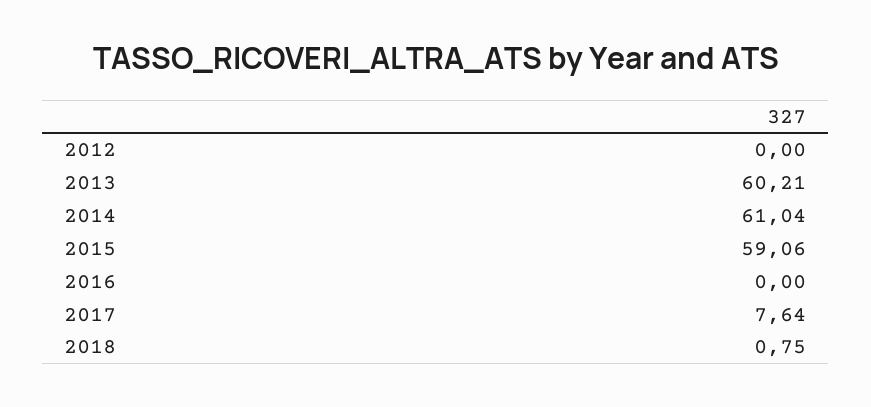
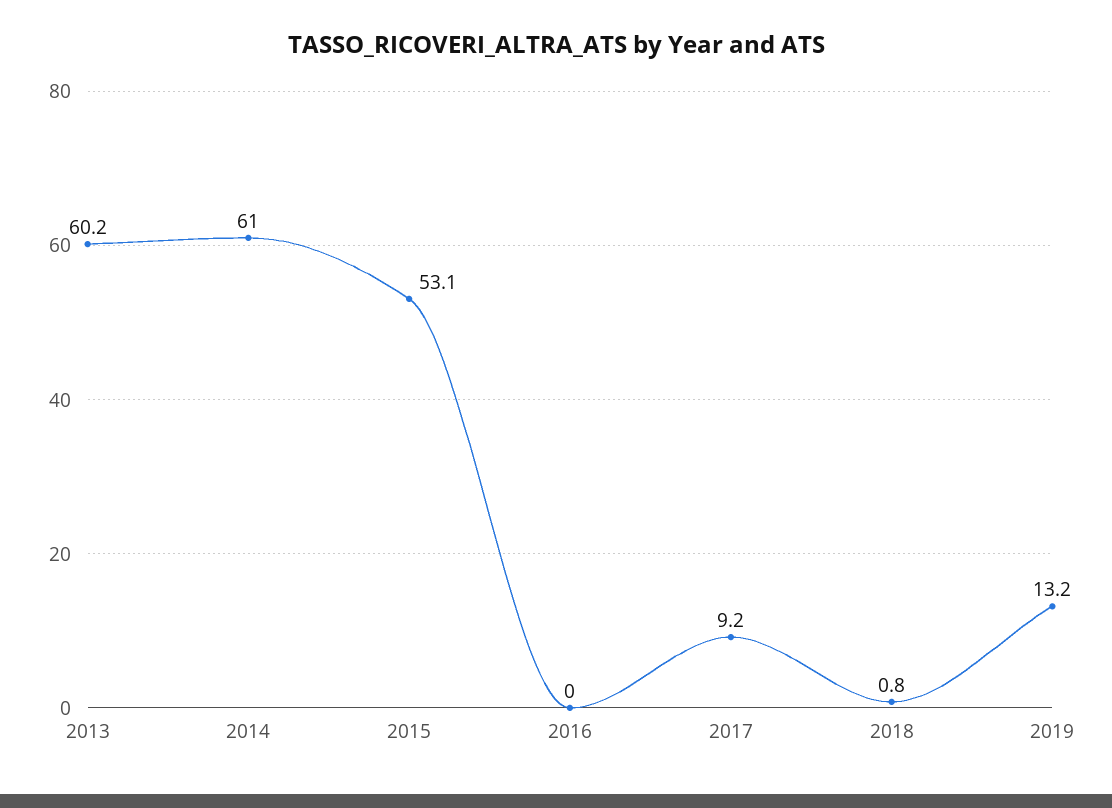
2012: 0 -> none
2015: 59.06 -> 53.1
2017: 7.64 -> 9.2
2019: none -> 13.2

